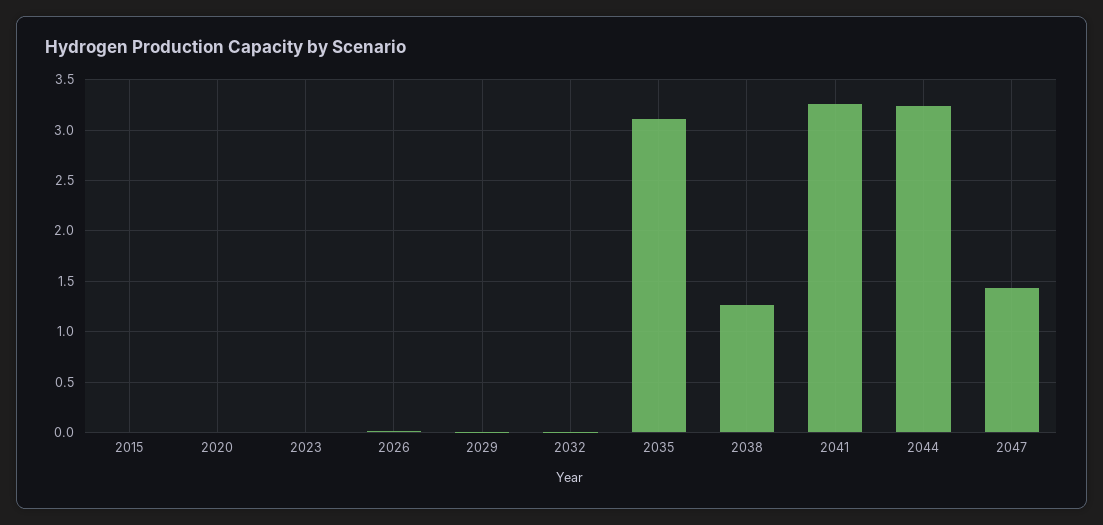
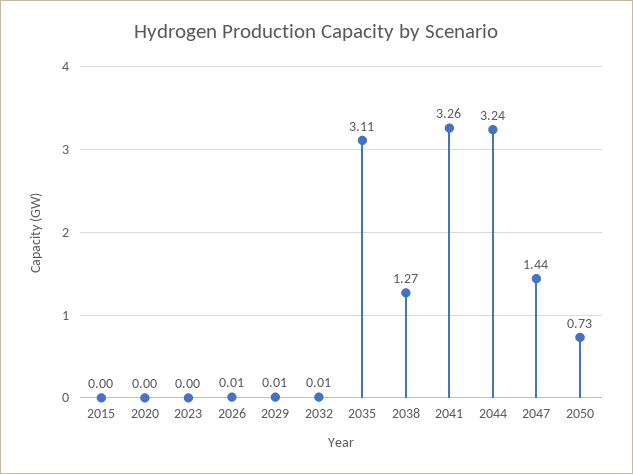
2050: none -> 0.73

